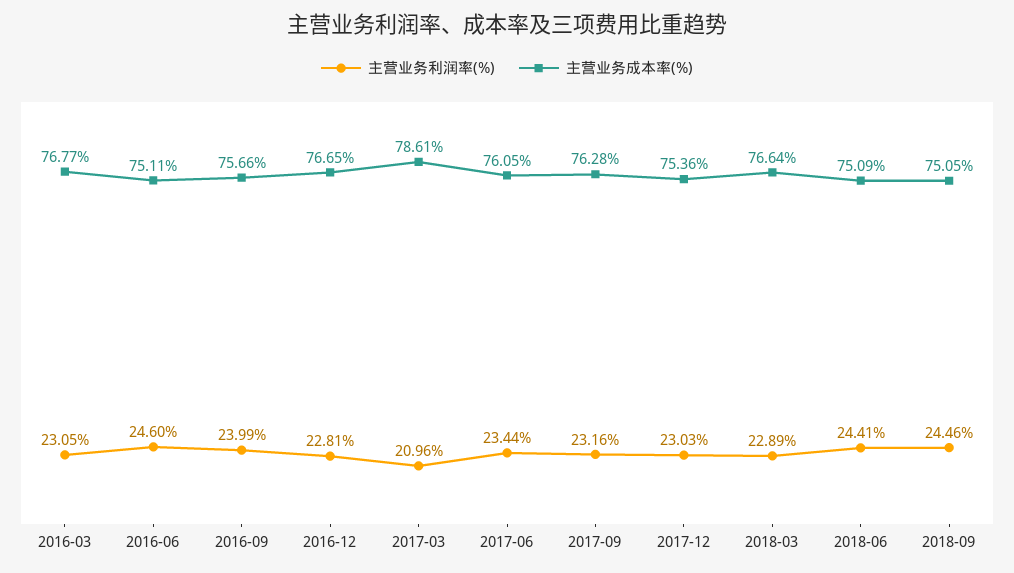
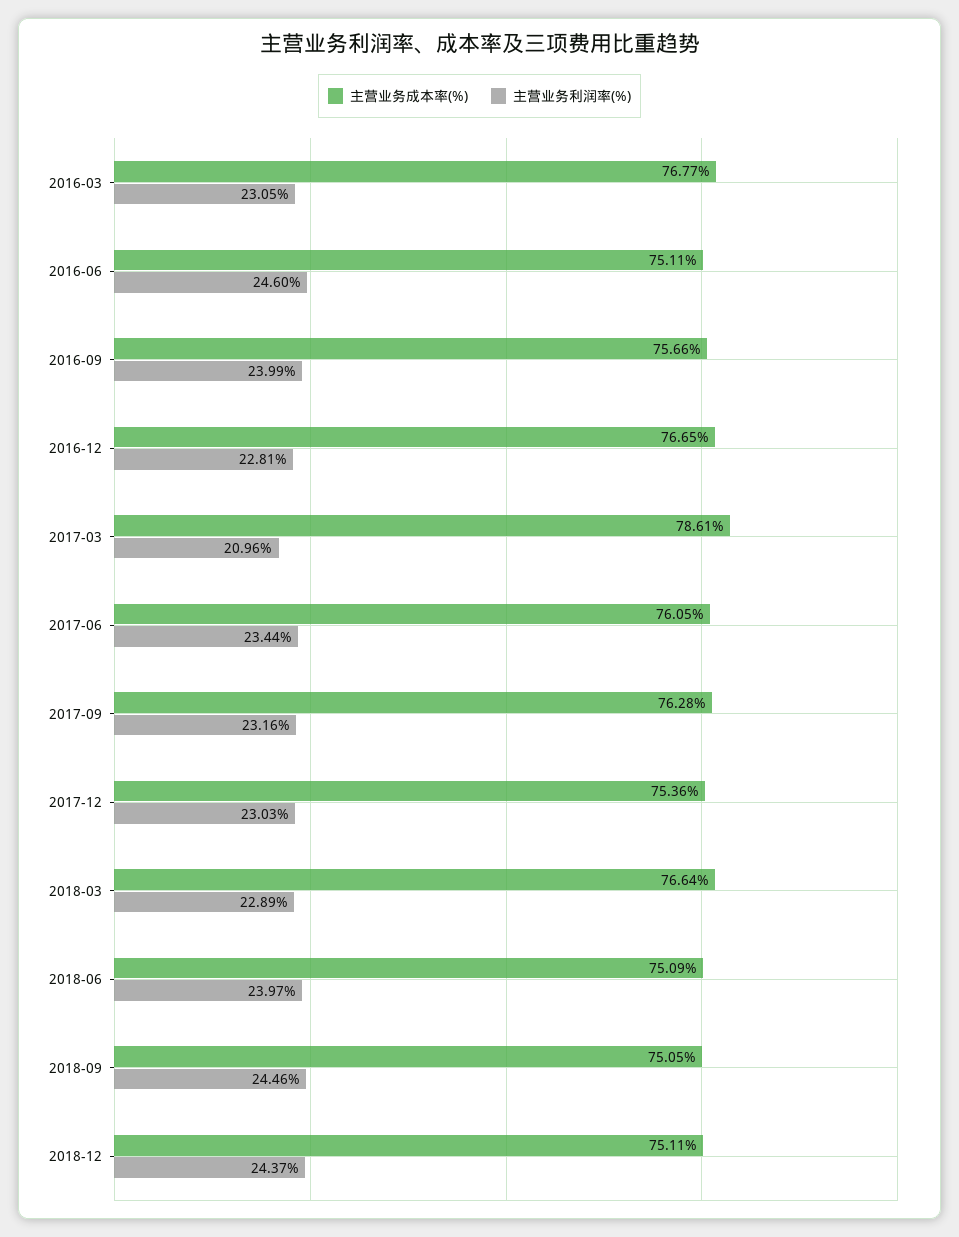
主营业务利润率(%), 2018-06: 24.41 -> 23.97
主营业务成本率(%), 2018-12: none -> 75.11
主营业务利润率(%), 2018-12: none -> 24.37

